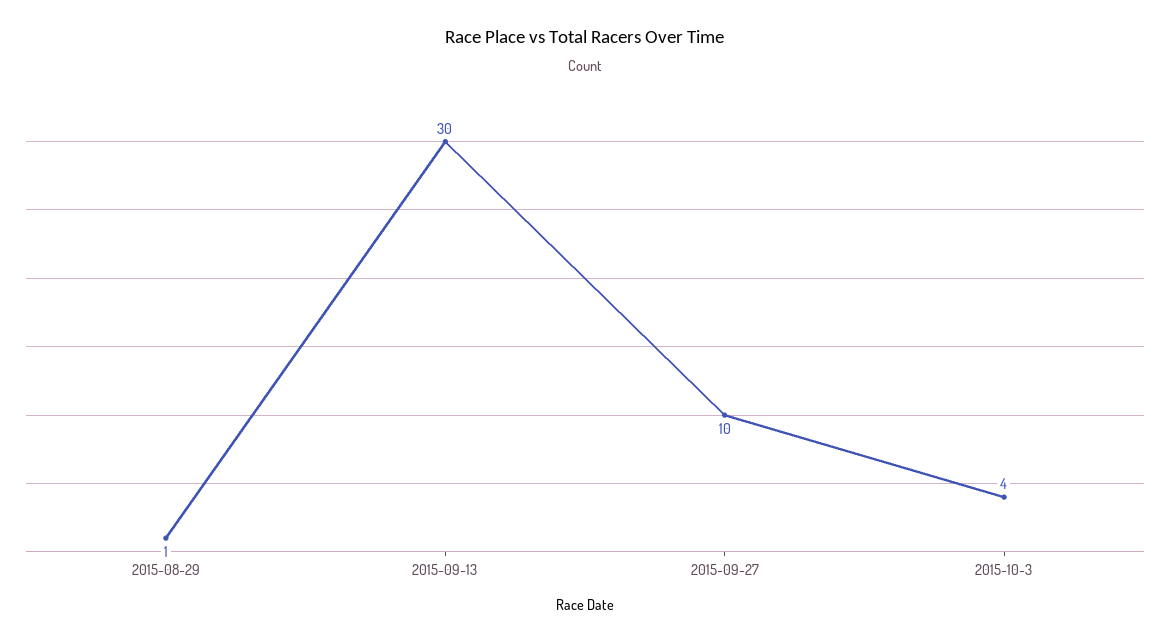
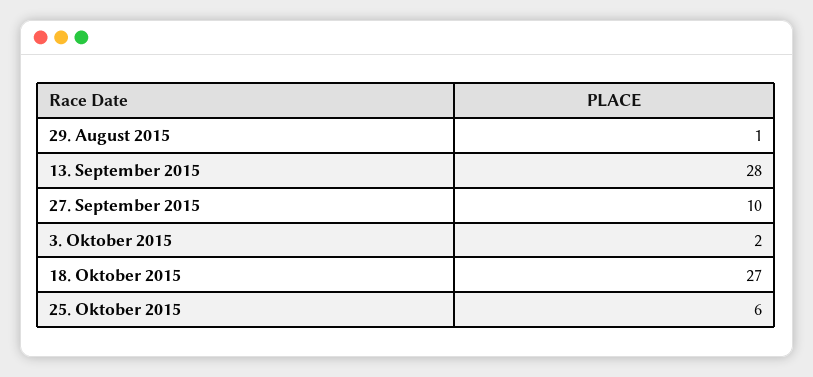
2015-09-13: 30 -> 28
2015-10-3: 4 -> 2
18. Oktober 2015: none -> 27
25. Oktober 2015: none -> 6

